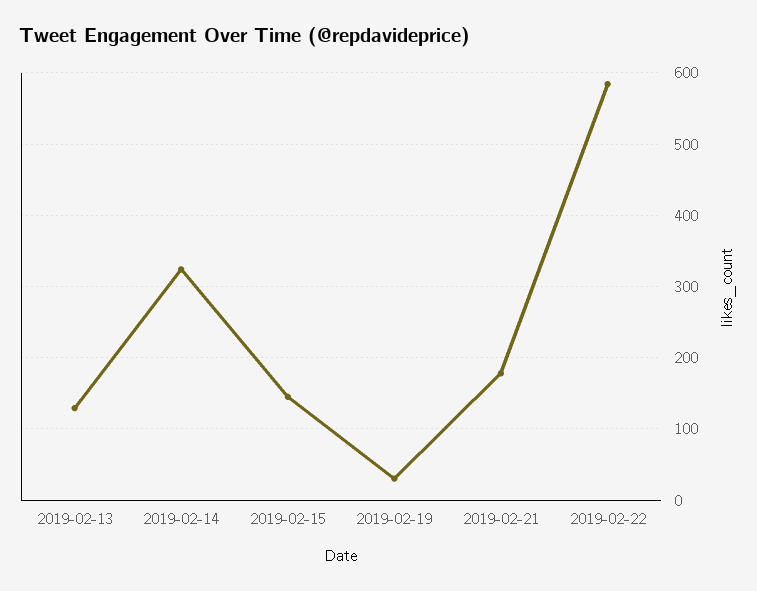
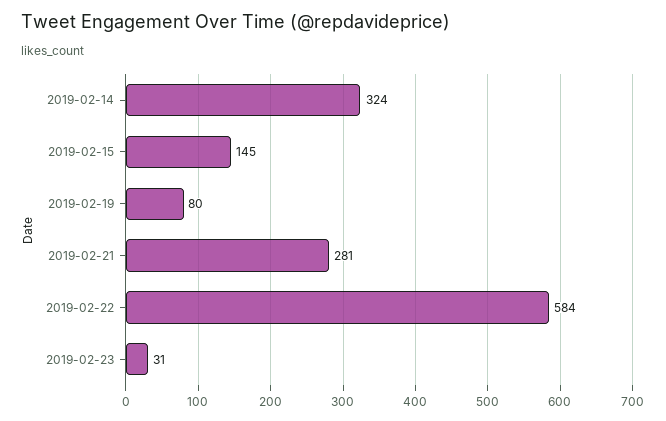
2019-02-13: 130 -> none
2019-02-19: 30 -> 80
2019-02-21: 180 -> 281
2019-02-23: none -> 31

